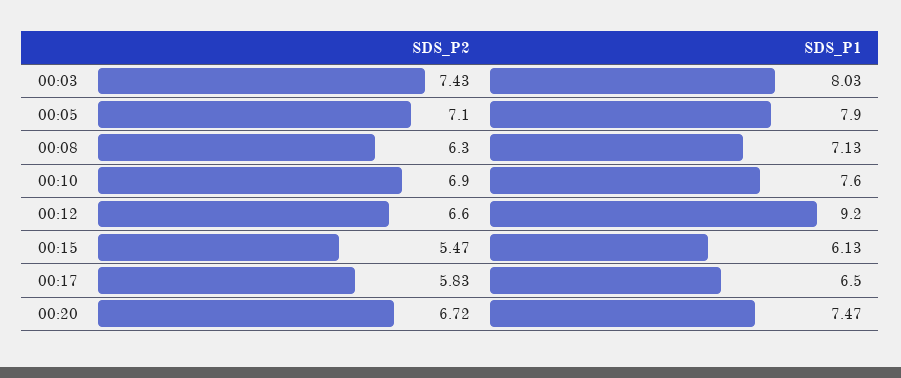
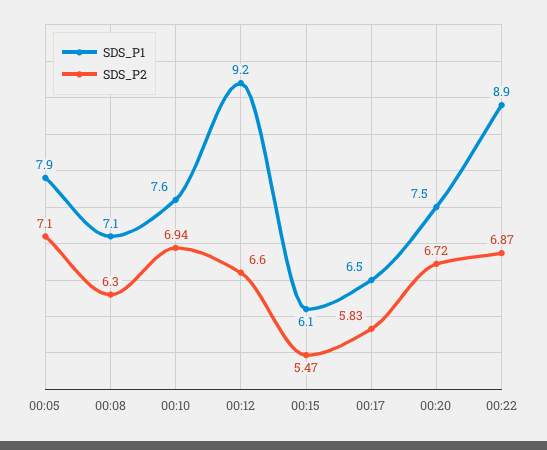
SDS_P2, 00:03: 7.43 -> none
SDS_P1, 00:03: 8.03 -> none
SDS_P2, 00:10: 6.9 -> 6.94
SDS_P1, 00:22: none -> 8.9
SDS_P2, 00:22: none -> 6.87

